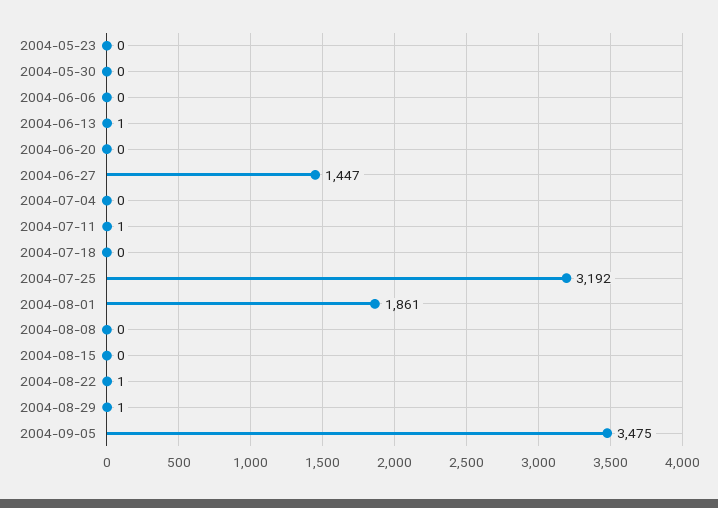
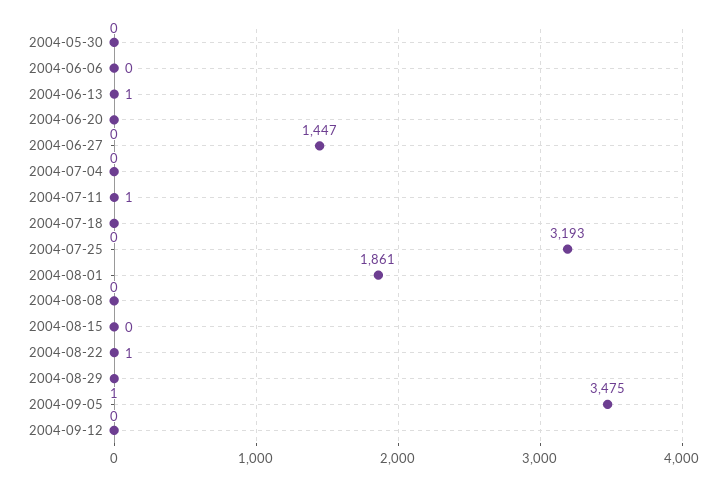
2004-05-23: 0 -> none
2004-07-25: 3192 -> 3193
2004-09-12: none -> 0

